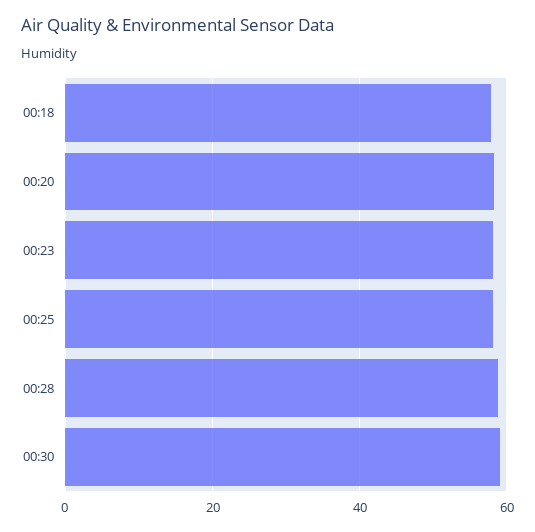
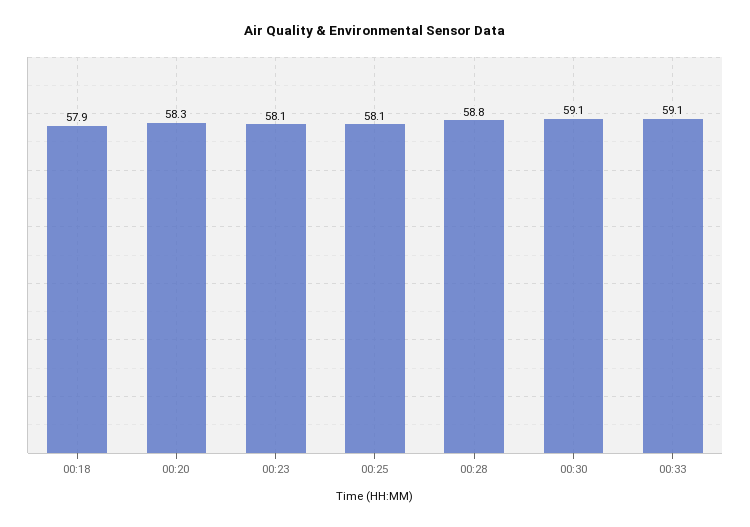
00:33: none -> 59.1

